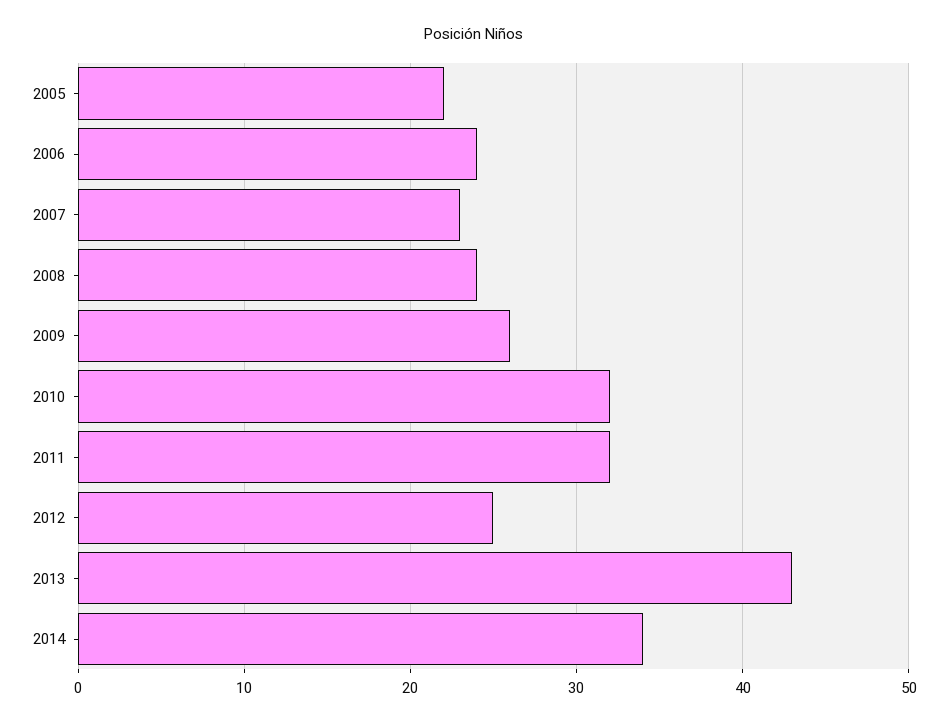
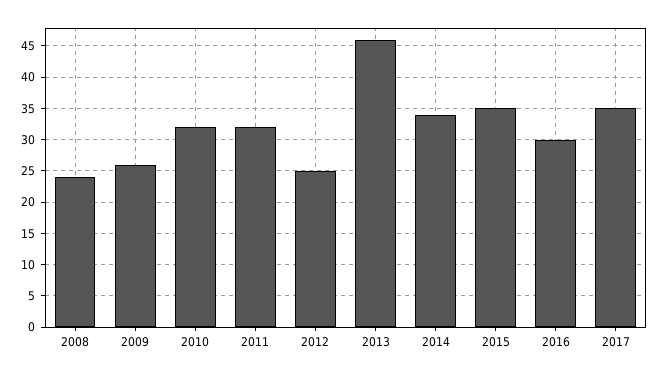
2005: 22 -> none
2006: 24 -> none
2007: 23 -> none
2013: 43 -> 46
2015: none -> 35
2016: none -> 30
2017: none -> 35

